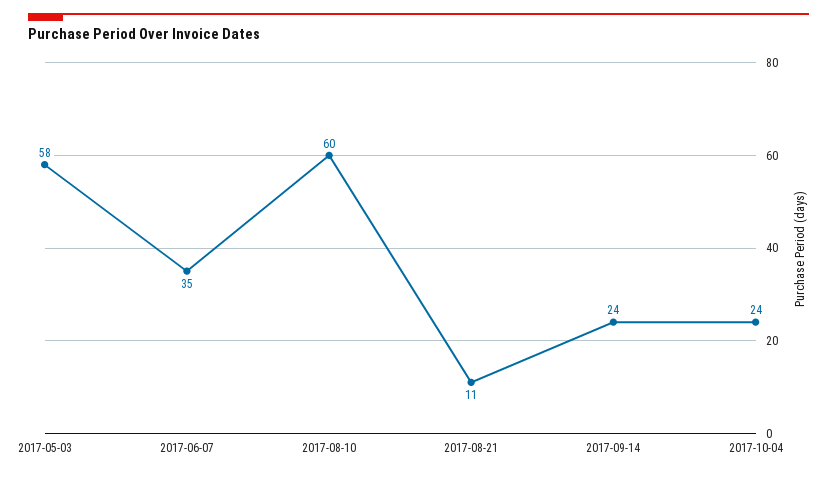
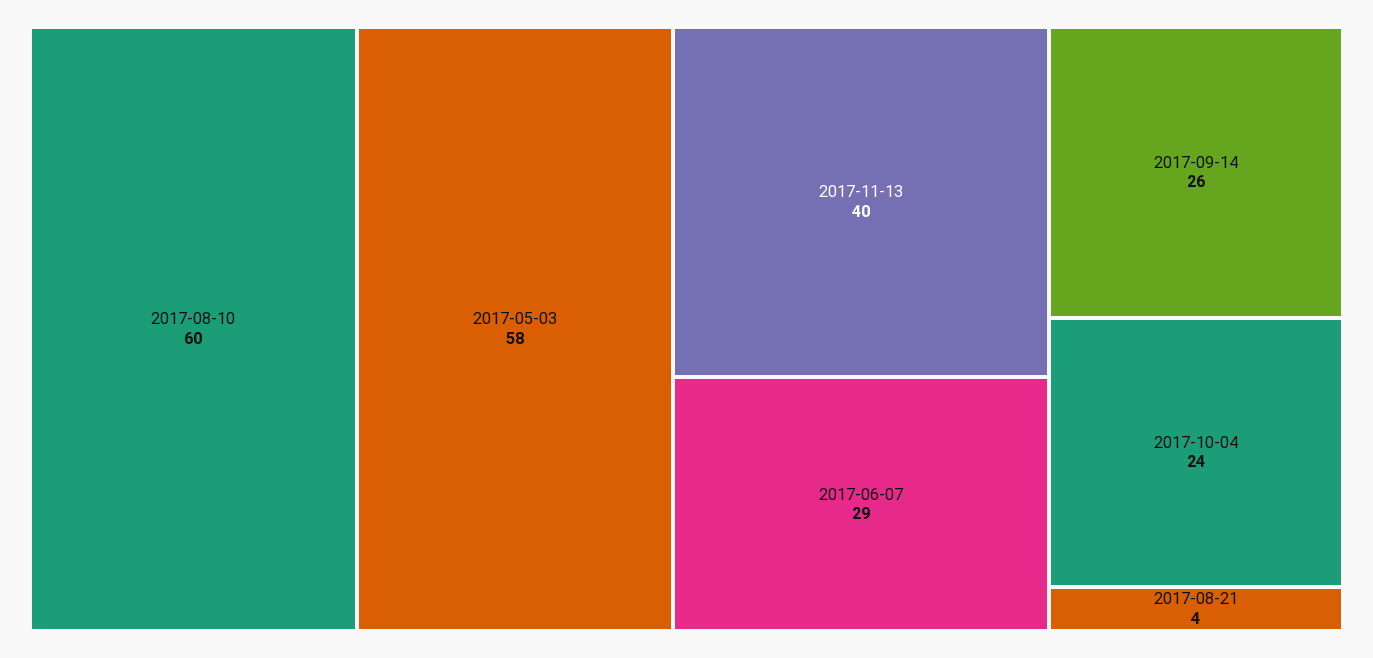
2017-06-07: 35 -> 29
2017-08-21: 11 -> 4
2017-09-14: 24 -> 26
2017-11-13: none -> 40

